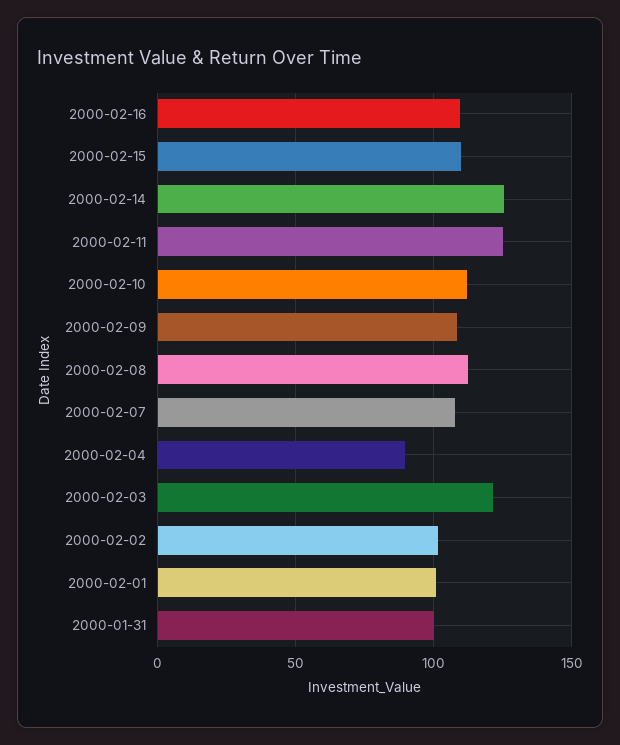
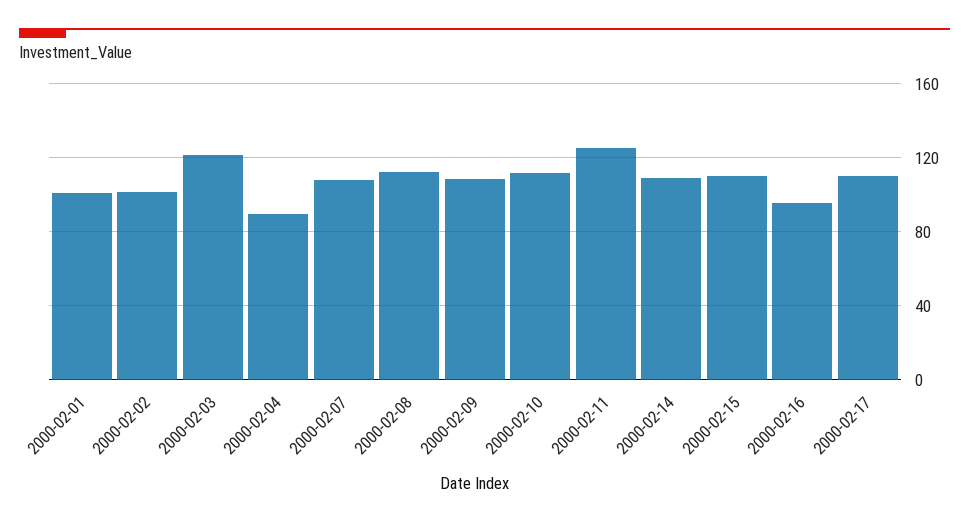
2000-02-16: 110 -> 95
2000-02-14: 125 -> 110
2000-01-31: 100 -> none
2000-02-17: none -> 110

